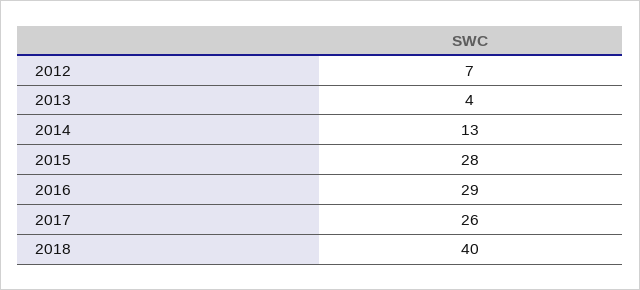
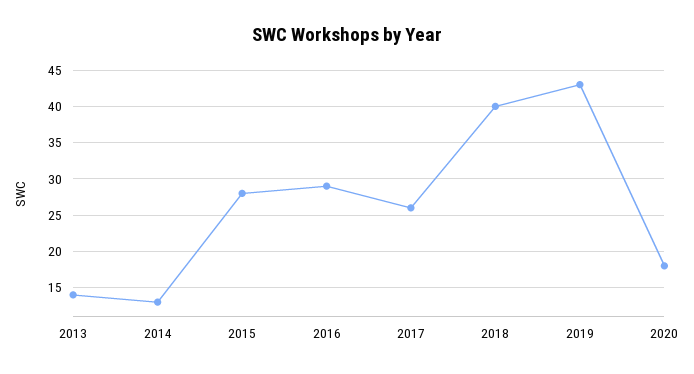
2012: 7 -> none
2013: 4 -> 14
2019: none -> 43
2020: none -> 18

